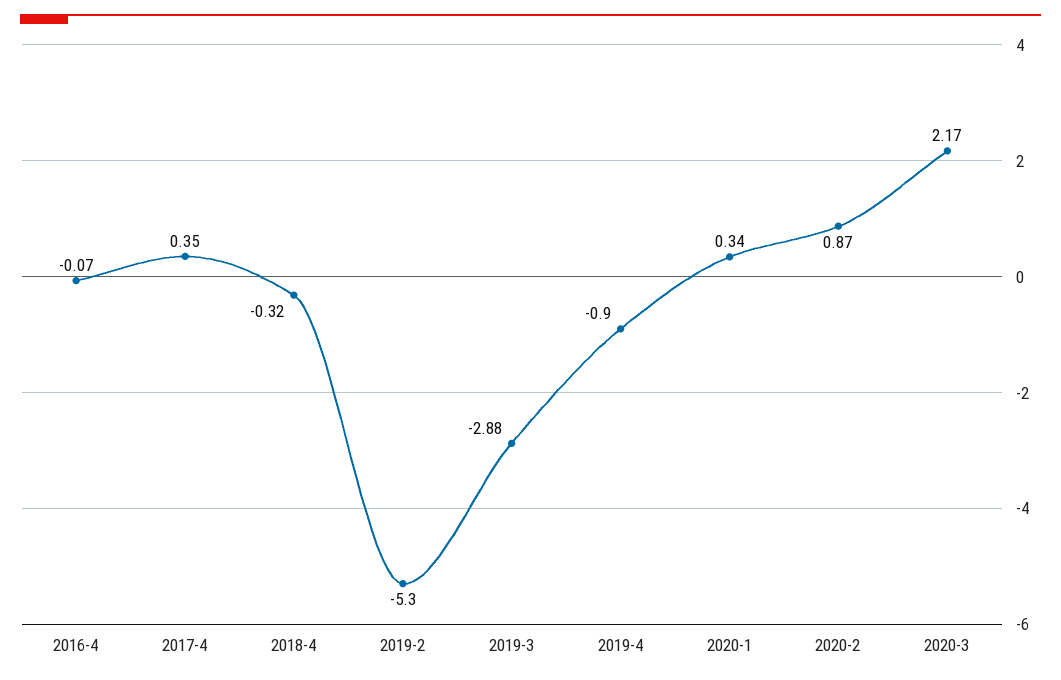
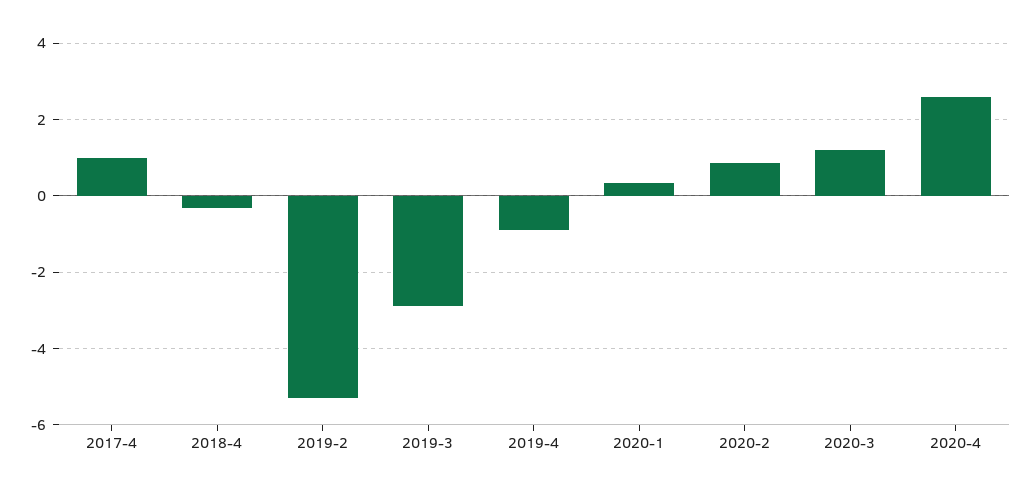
2016-4: -0.07 -> none
2017-4: 0.35 -> 1
2020-3: 2.17 -> 1.2
2020-4: none -> 2.6

